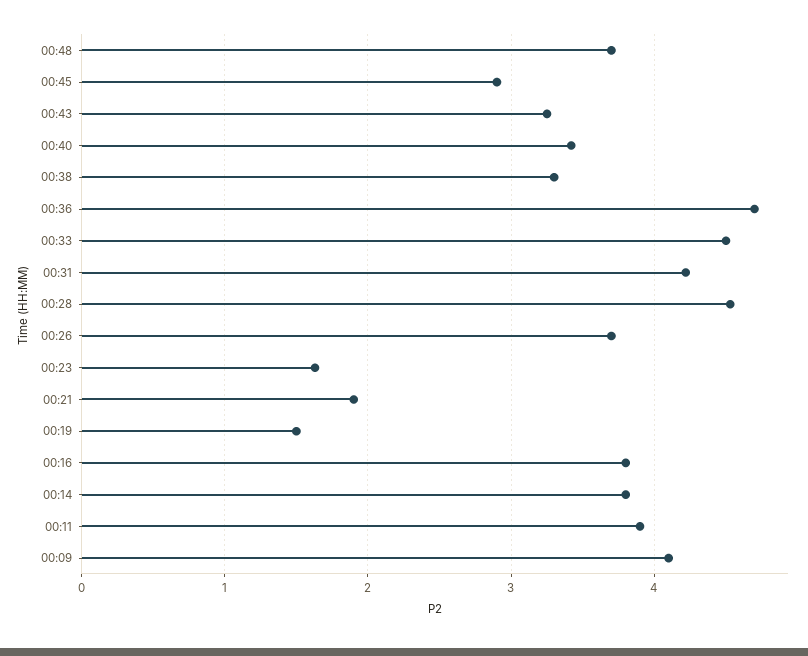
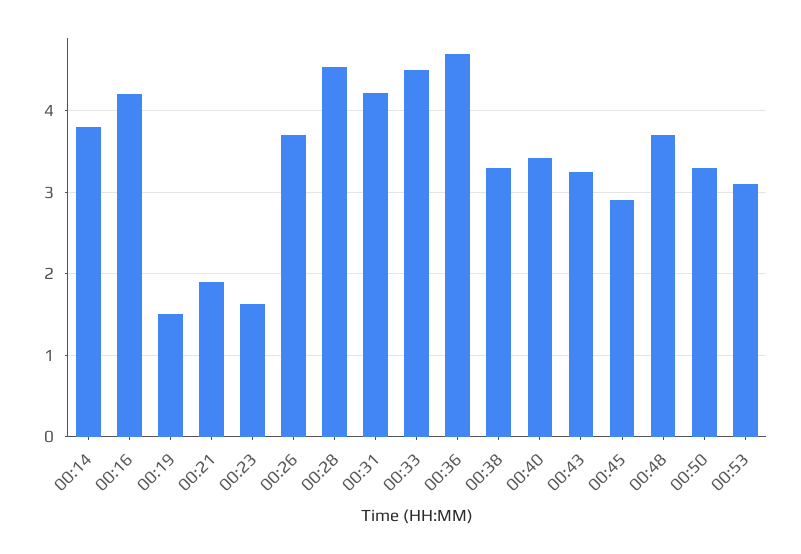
00:16: 3.8 -> 4.2
00:11: 3.9 -> none
00:09: 4.1 -> none
00:50: none -> 3.3
00:53: none -> 3.1

